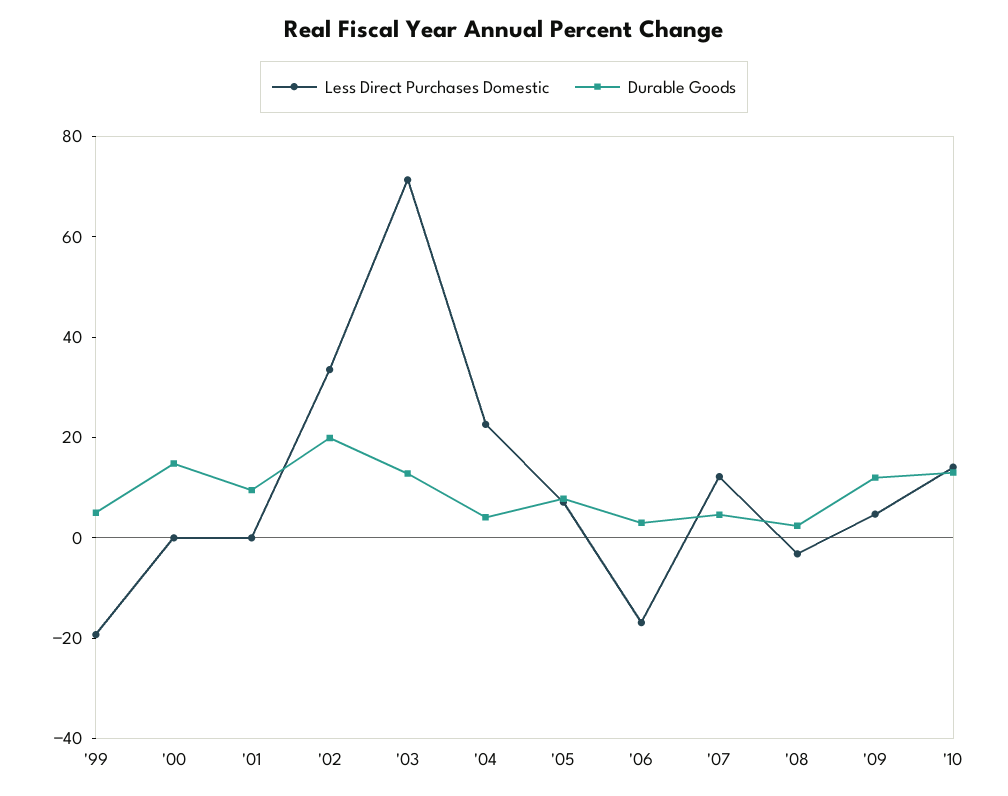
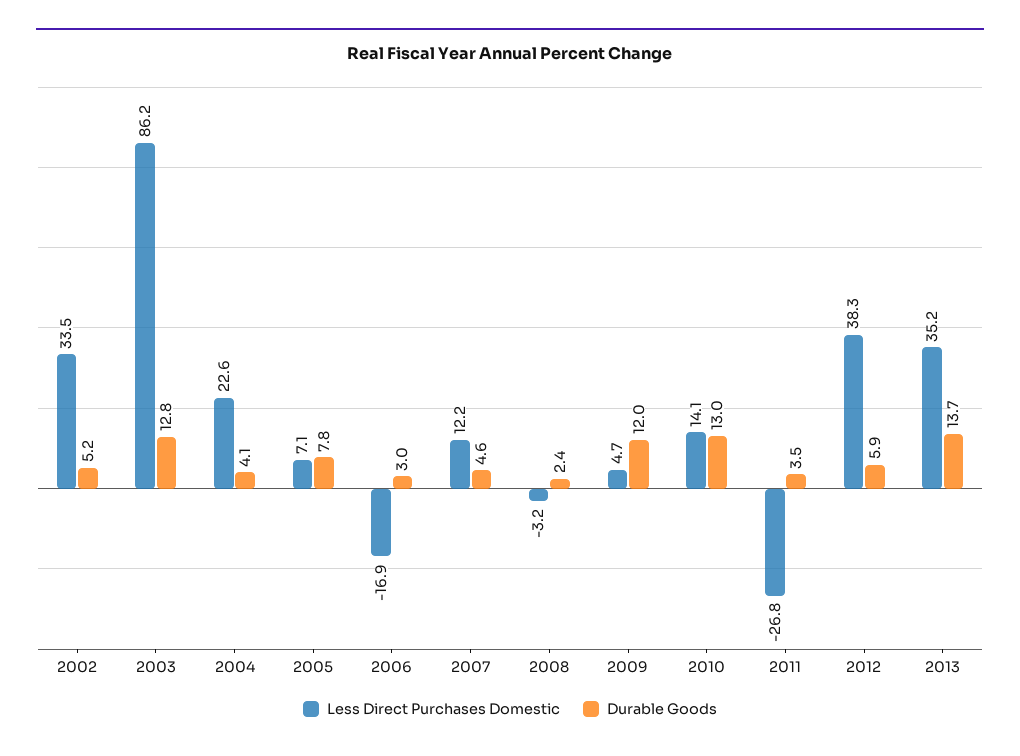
Less Direct Purchases Domestic, '99: -20 -> none
Durable Goods, '99: 5 -> none
Less Direct Purchases Domestic, '00: 0 -> none
Durable Goods, '00: 15 -> none
Less Direct Purchases Domestic, '01: 0 -> none
Durable Goods, '01: 10 -> none
Durable Goods, '02: 20 -> 5.2
Less Direct Purchases Domestic, '03: 70 -> 86.2
Less Direct Purchases Domestic, 2011: none -> -26.8
Durable Goods, 2011: none -> 3.5
Less Direct Purchases Domestic, 2012: none -> 38.3
Durable Goods, 2012: none -> 5.9
Less Direct Purchases Domestic, 2013: none -> 35.2
Durable Goods, 2013: none -> 13.7

